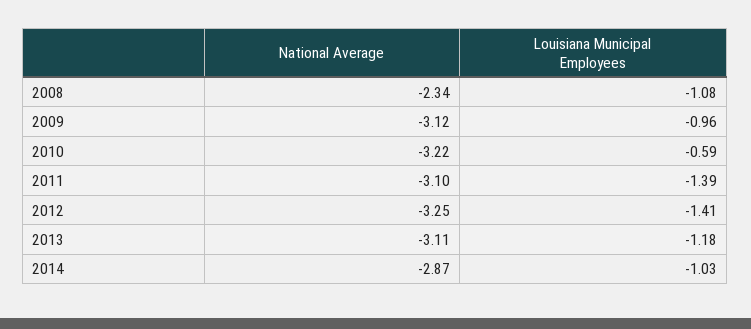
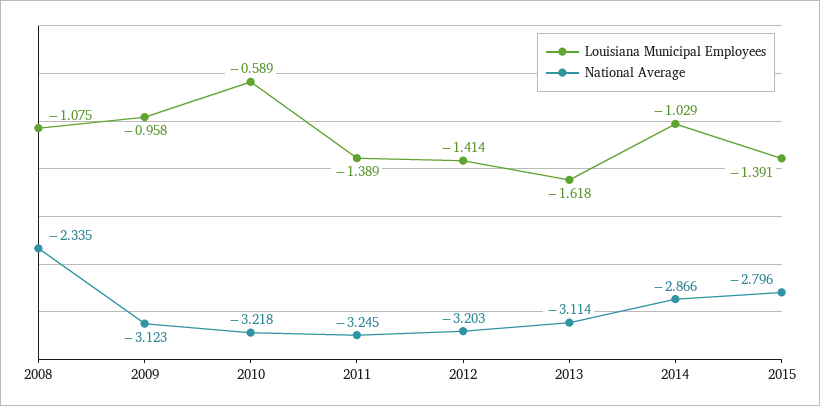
National Average, 2011: -3.1 -> -3.245
National Average, 2012: -3.25 -> -3.203
Louisiana Municipal Employees, 2013: -1.18 -> -1.618
Louisiana Municipal Employees, 2015: none -> -1.391
National Average, 2015: none -> -2.796

